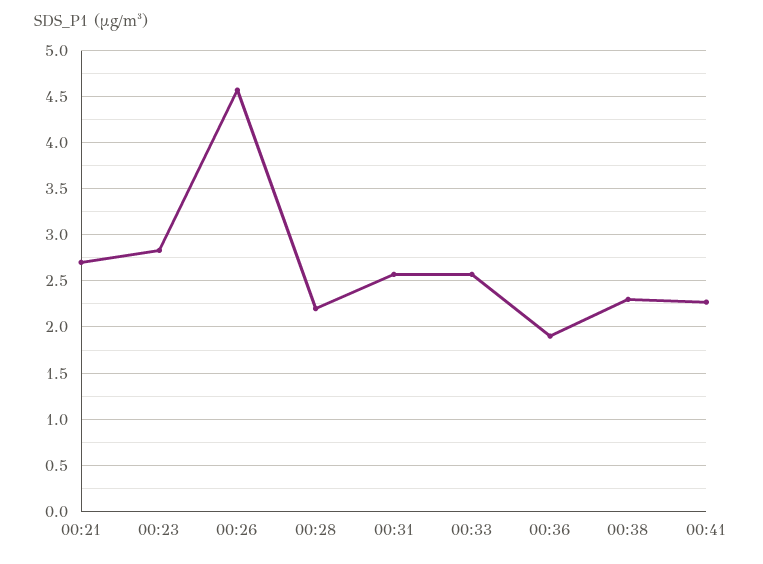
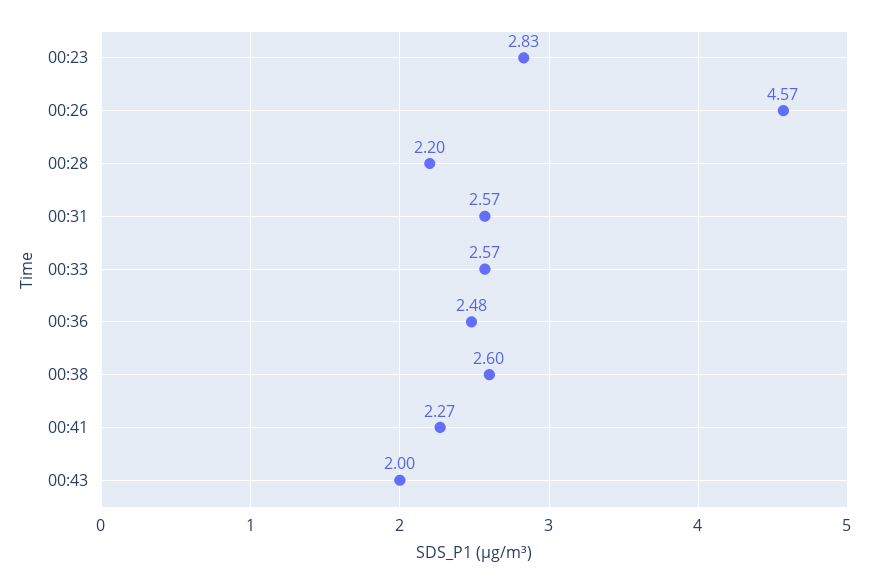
00:21: 2.7 -> none
00:36: 1.9 -> 2.48
00:38: 2.3 -> 2.6
00:43: none -> 2

